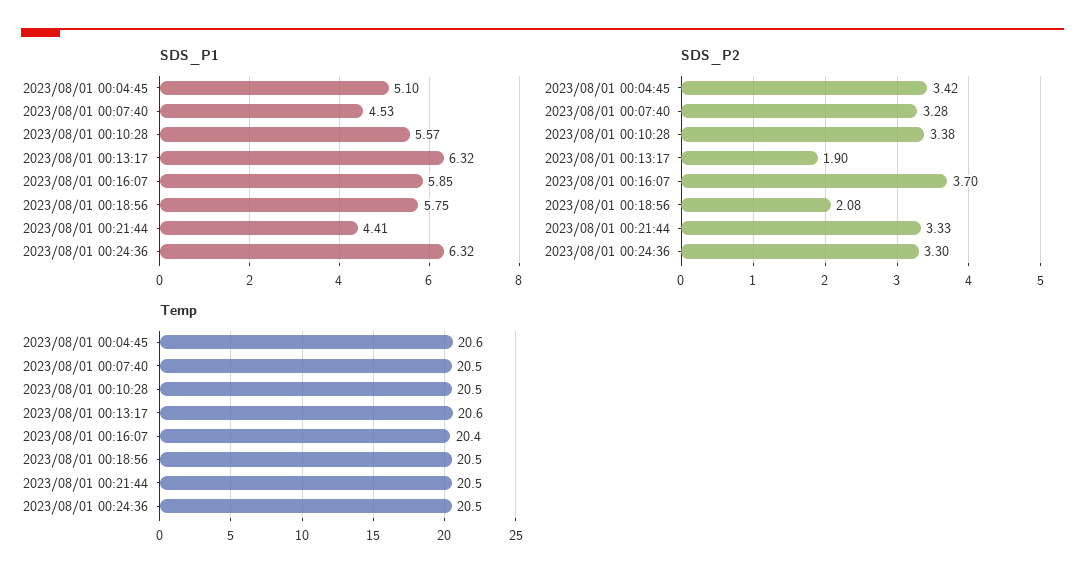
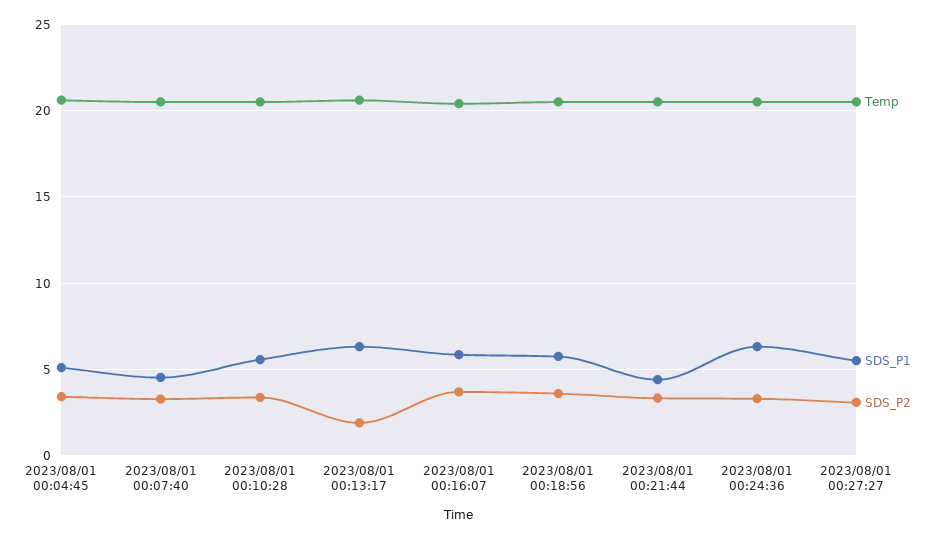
SDS_P2, 2023/08/01 00:18:56: 2.08 -> 3.5
Temp, 2023/08/01 00:27:27: none -> 20.5
SDS_P1, 2023/08/01 00:27:27: none -> 5.5
SDS_P2, 2023/08/01 00:27:27: none -> 3

